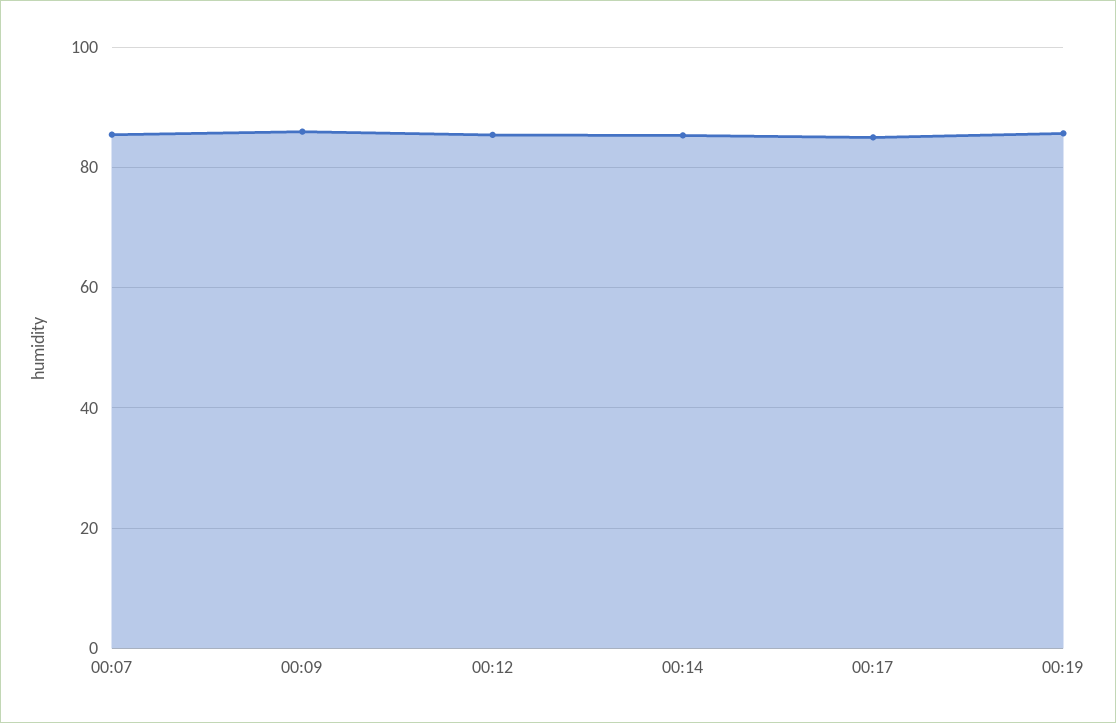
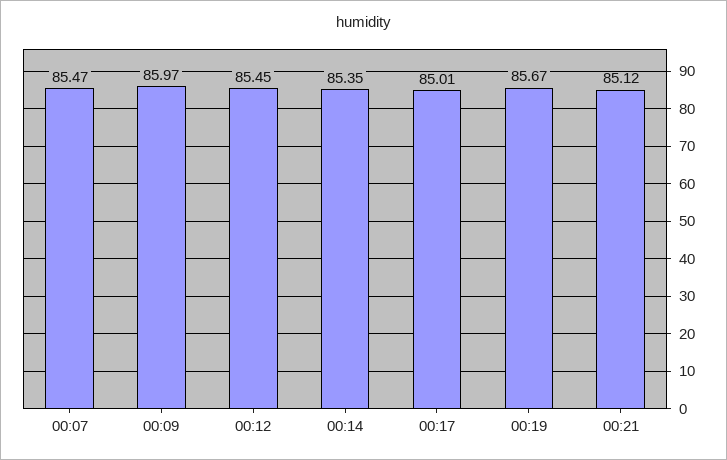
00:21: none -> 85.12

